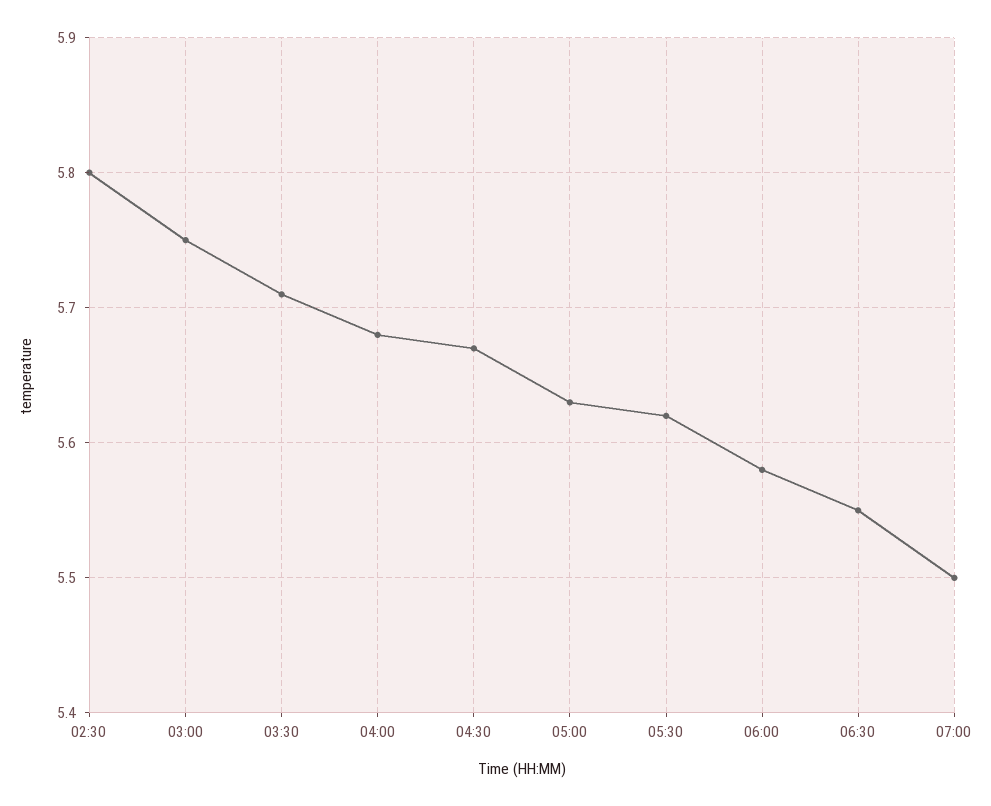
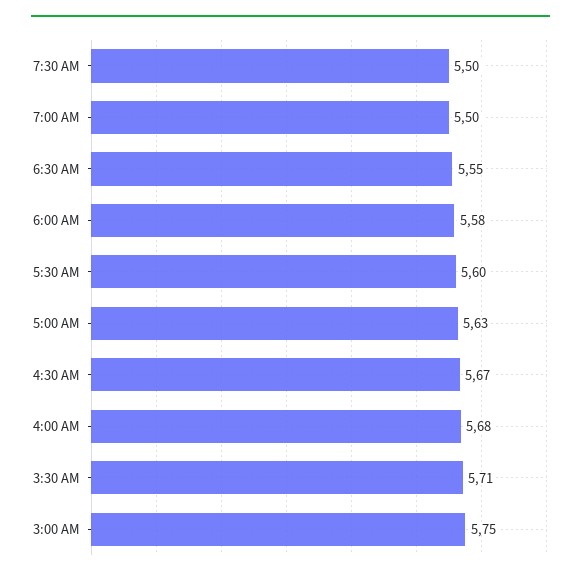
02:30: 5.8 -> none
05:30: 5.62 -> 5.6
7:30 AM: none -> 5.5

